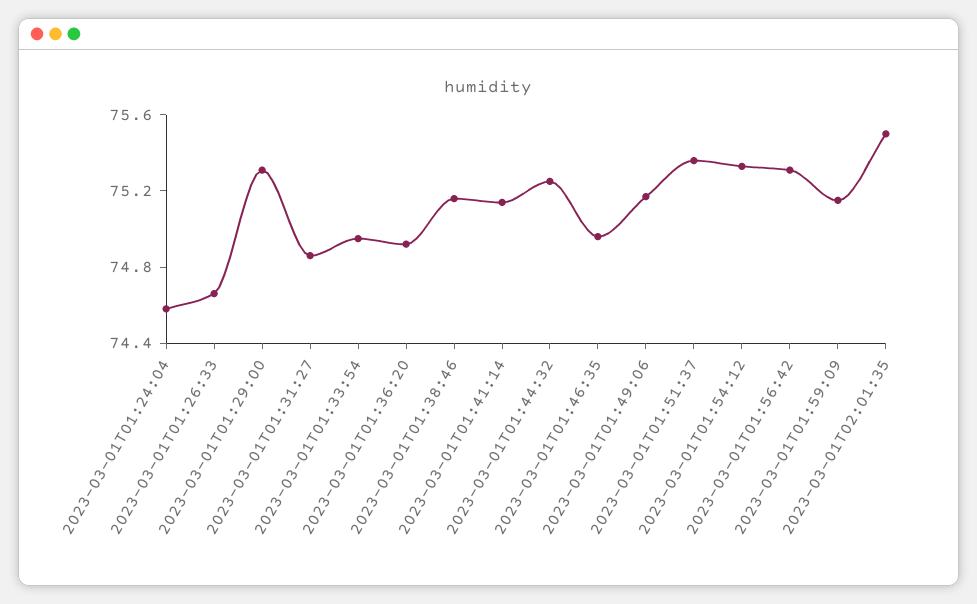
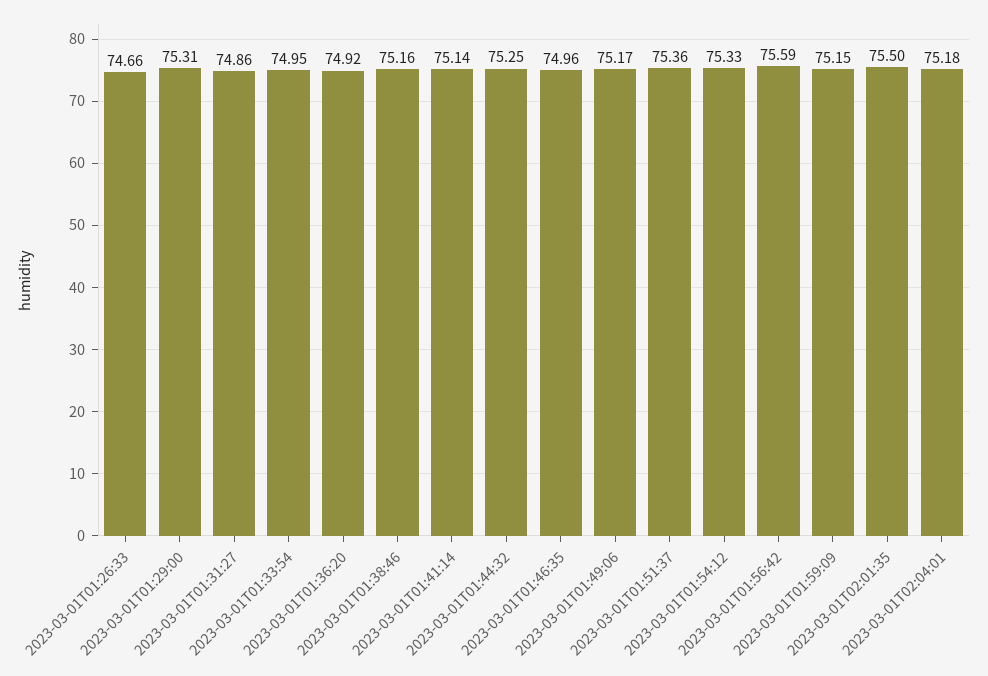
2023-03-01T01:24:04: 74.6 -> none
2023-03-01T01:56:42: 75.3 -> 75.59
2023-03-01T02:04:01: none -> 75.18

